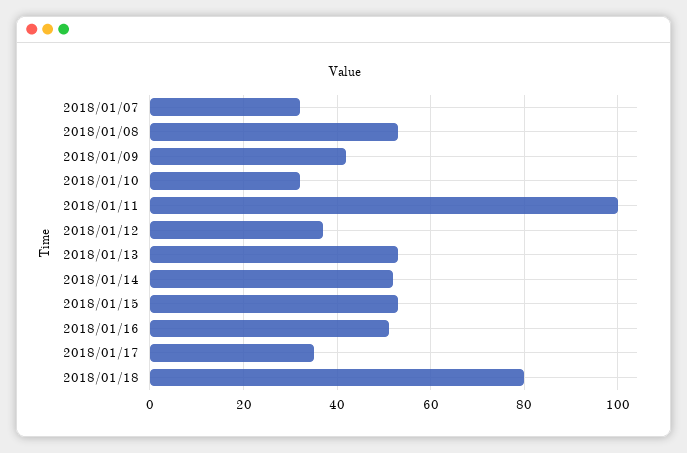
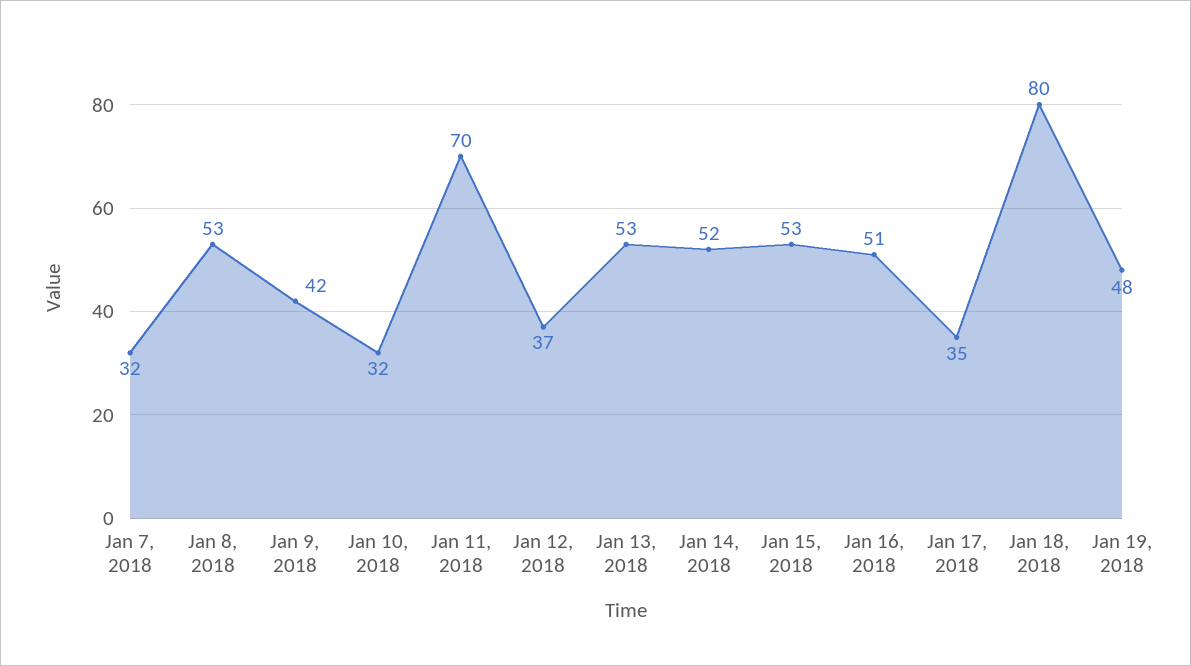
2018/01/11: 100 -> 70
Jan 19, 2018: none -> 48

